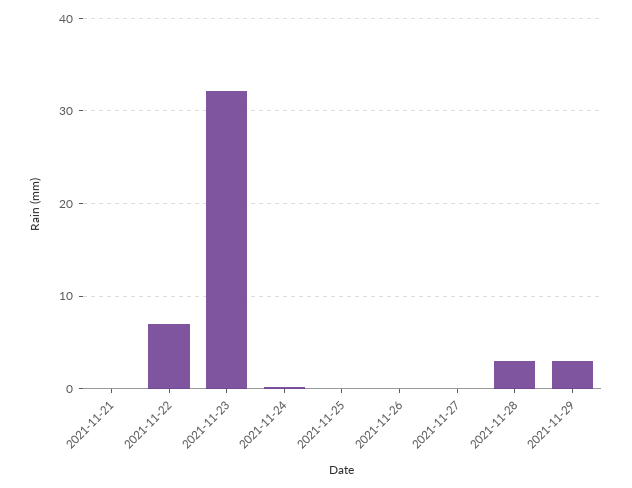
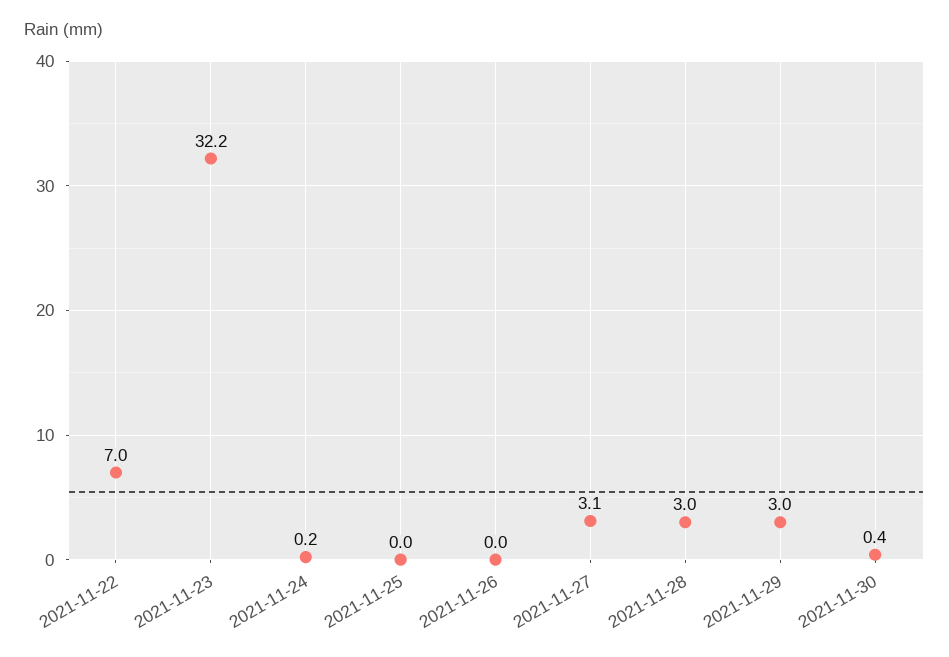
2021-11-21: 0 -> none
2021-11-27: 0 -> 3.1
2021-11-30: none -> 0.4

